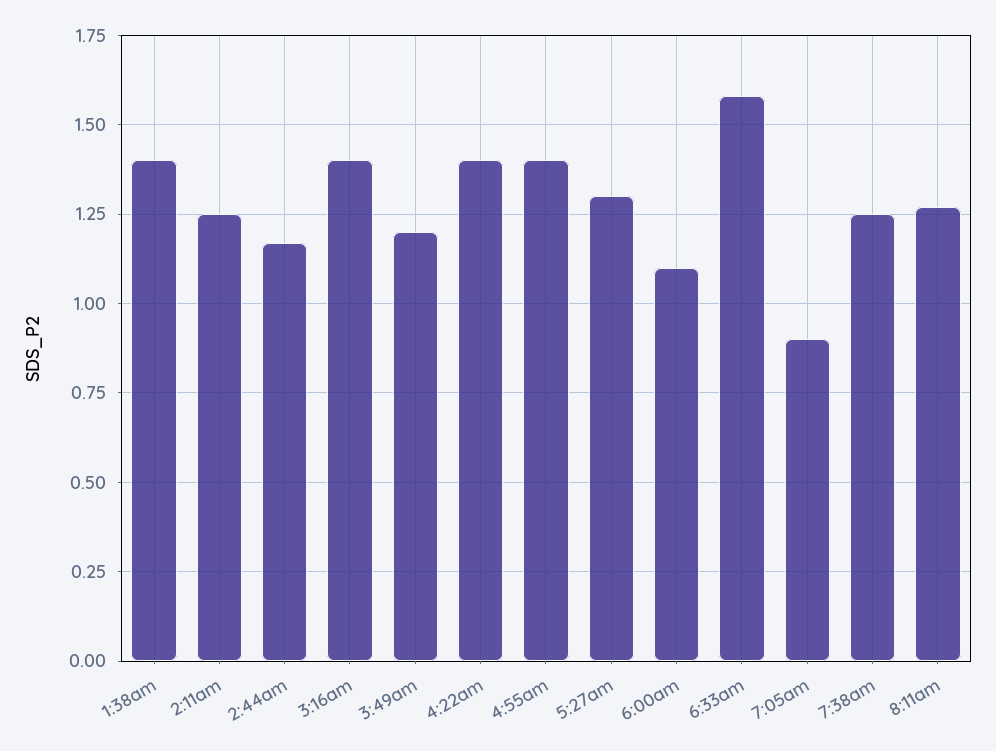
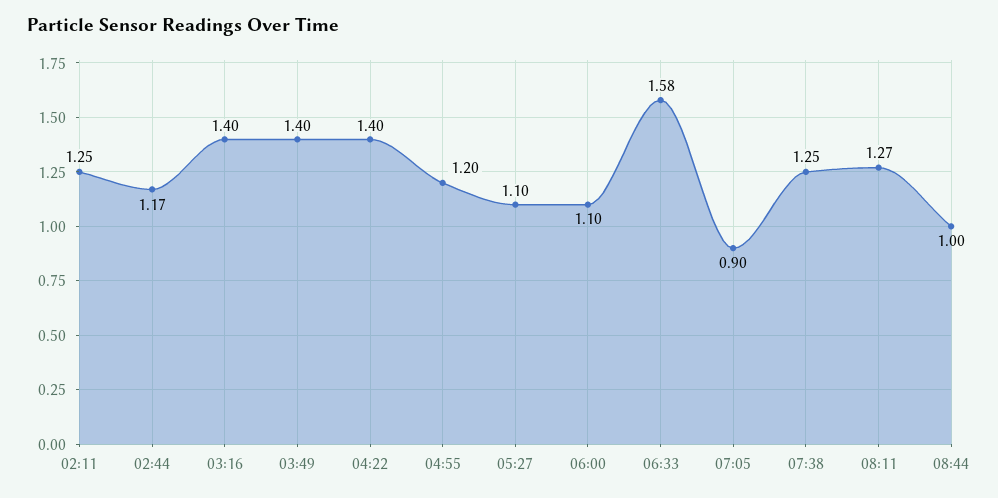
1:38am: 1.4 -> none
3:49am: 1.2 -> 1.4
4:55am: 1.4 -> 1.2
5:27am: 1.3 -> 1.1
08:44: none -> 1

